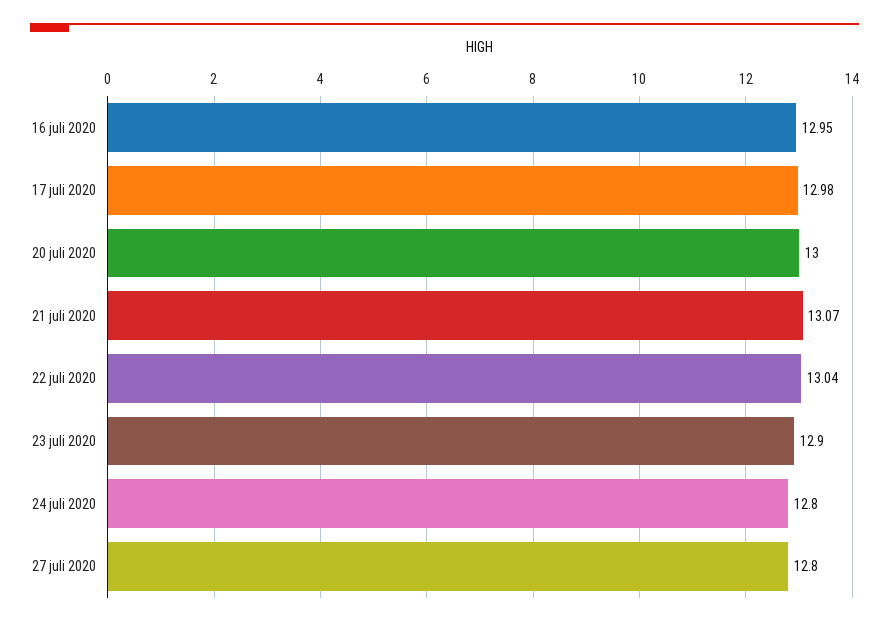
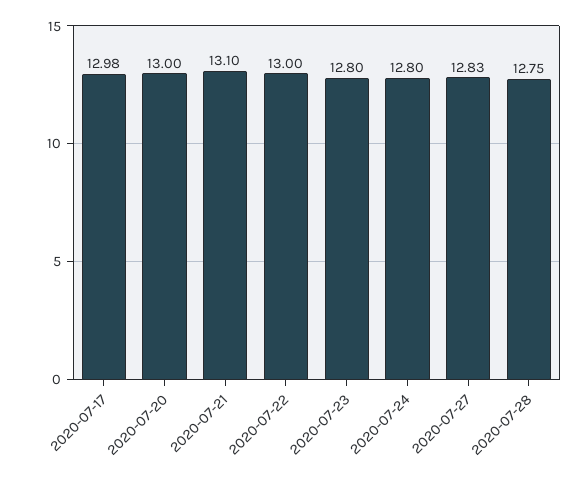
16 juli 2020: 12.95 -> none
21 juli 2020: 13.07 -> 13.1
22 juli 2020: 13.04 -> 13
23 juli 2020: 12.9 -> 12.8
27 juli 2020: 12.8 -> 12.83
2020-07-28: none -> 12.75

